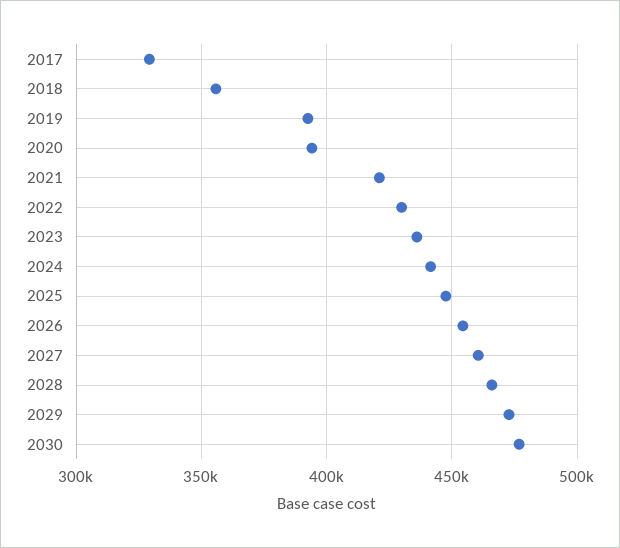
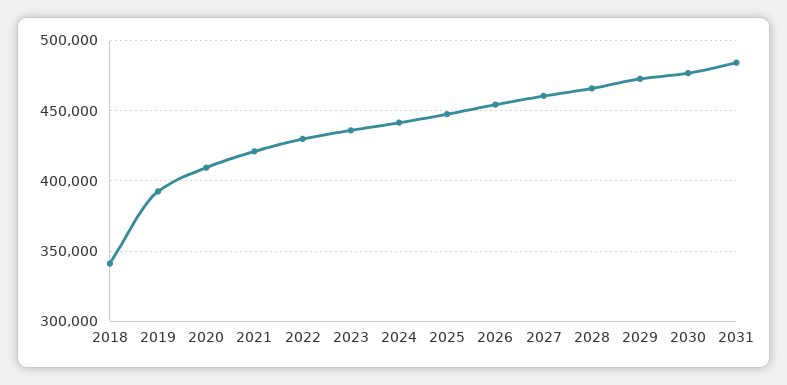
2017: 330000 -> none
2018: 355000 -> 340000
2020: 395000 -> 410000
2031: none -> 485000

